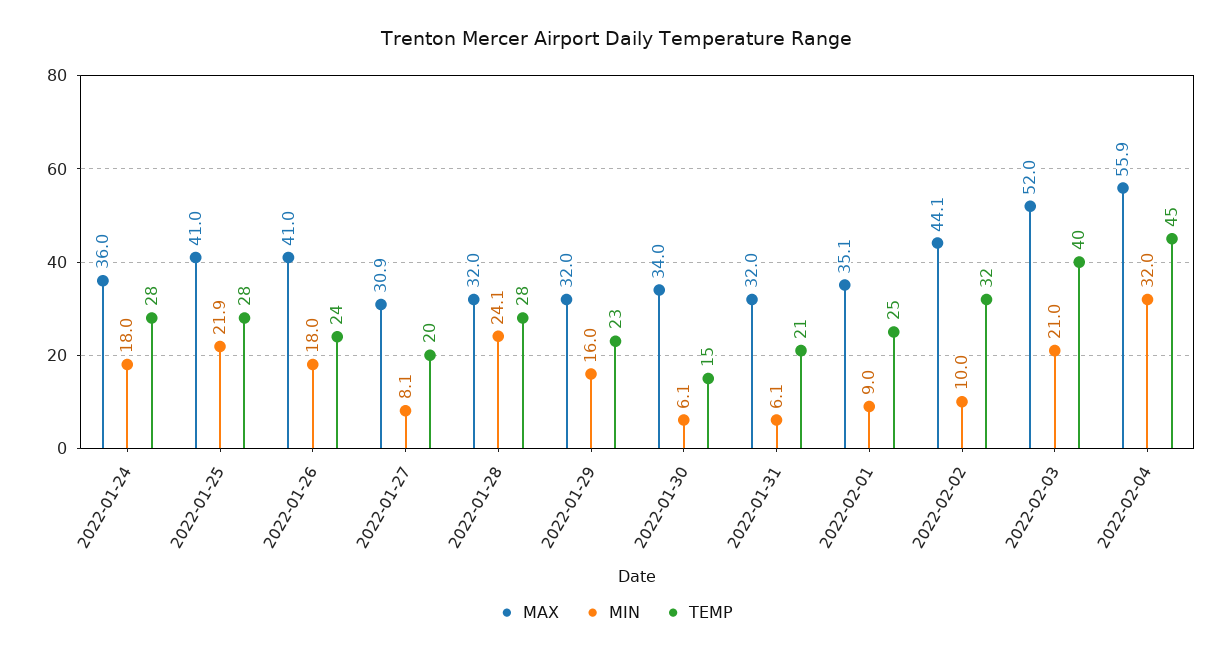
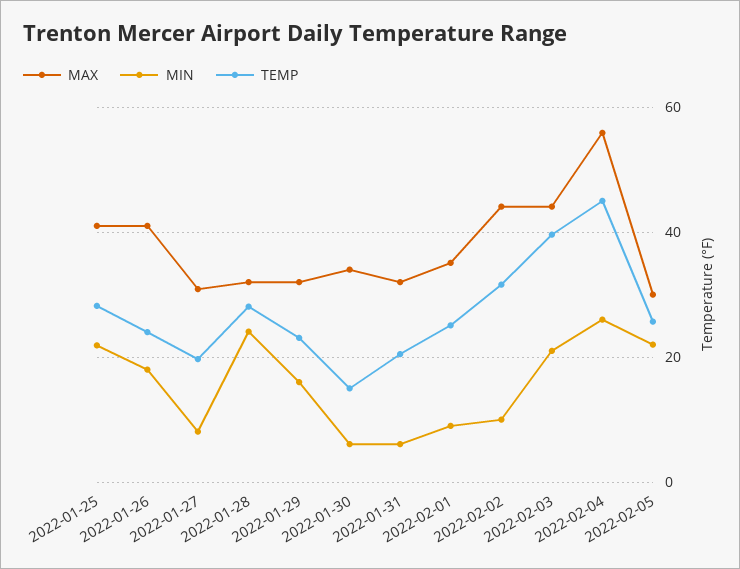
MAX, 2022-01-24: 36 -> none
MIN, 2022-01-24: 18 -> none
TEMP, 2022-01-24: 28 -> none
MAX, 2022-02-03: 52 -> 44
MIN, 2022-02-04: 32 -> 26
MAX, 2022-02-05: none -> 30
MIN, 2022-02-05: none -> 22
TEMP, 2022-02-05: none -> 26

